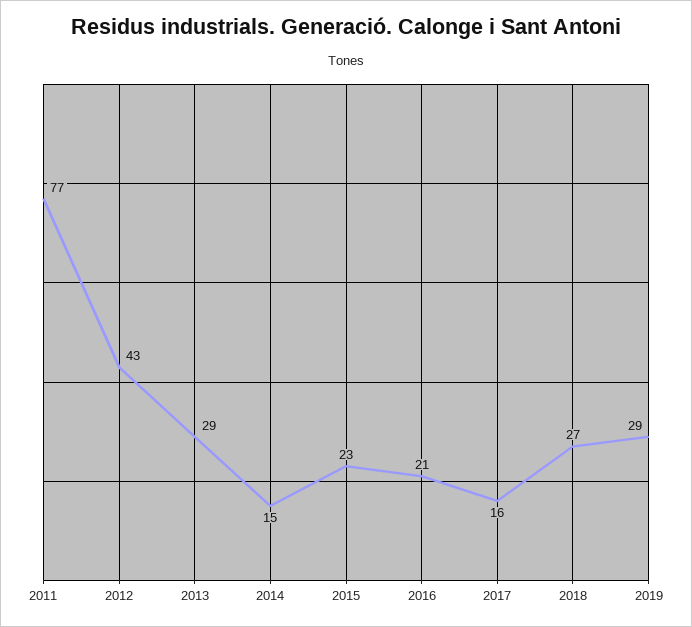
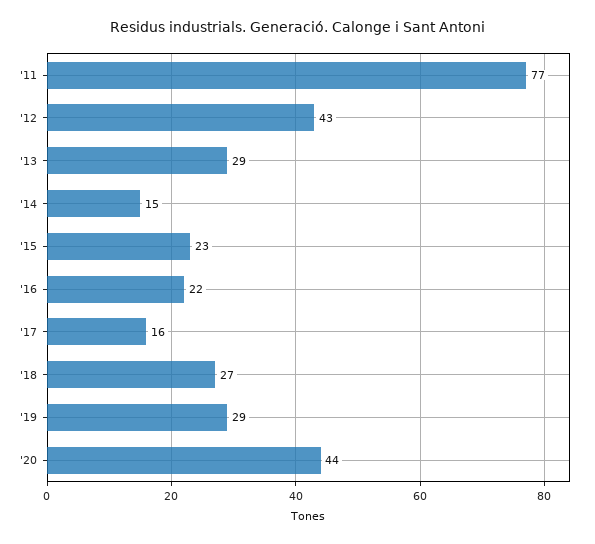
2016: 21 -> 22
'20: none -> 44

